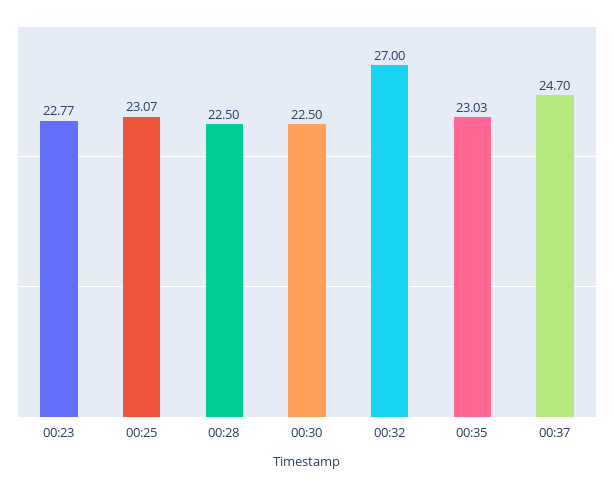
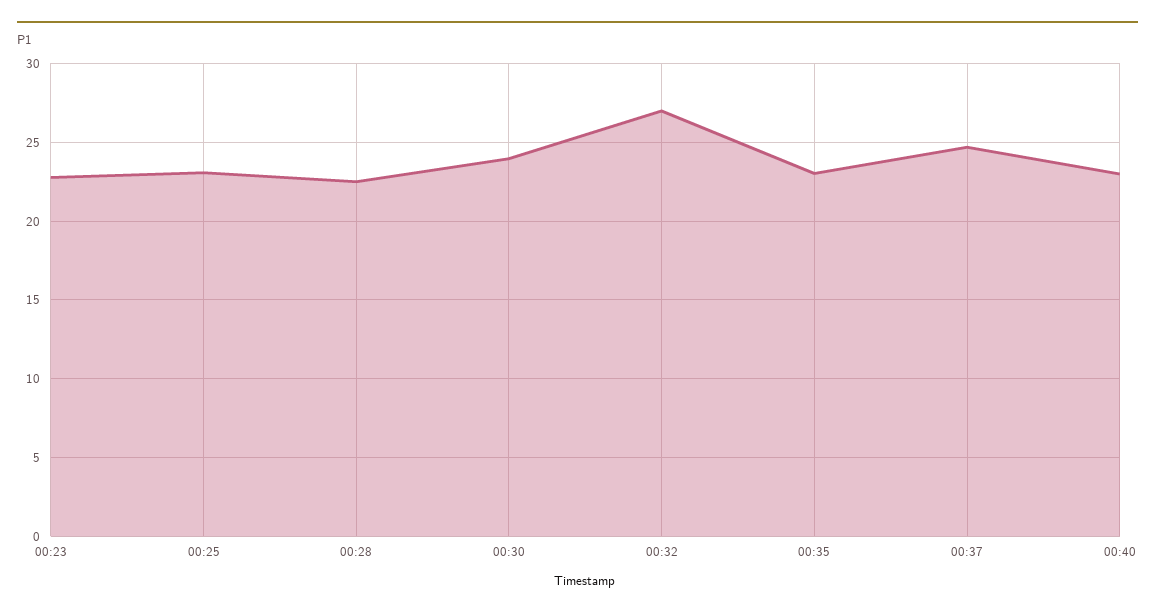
00:30: 22.5 -> 24
00:40: none -> 23

